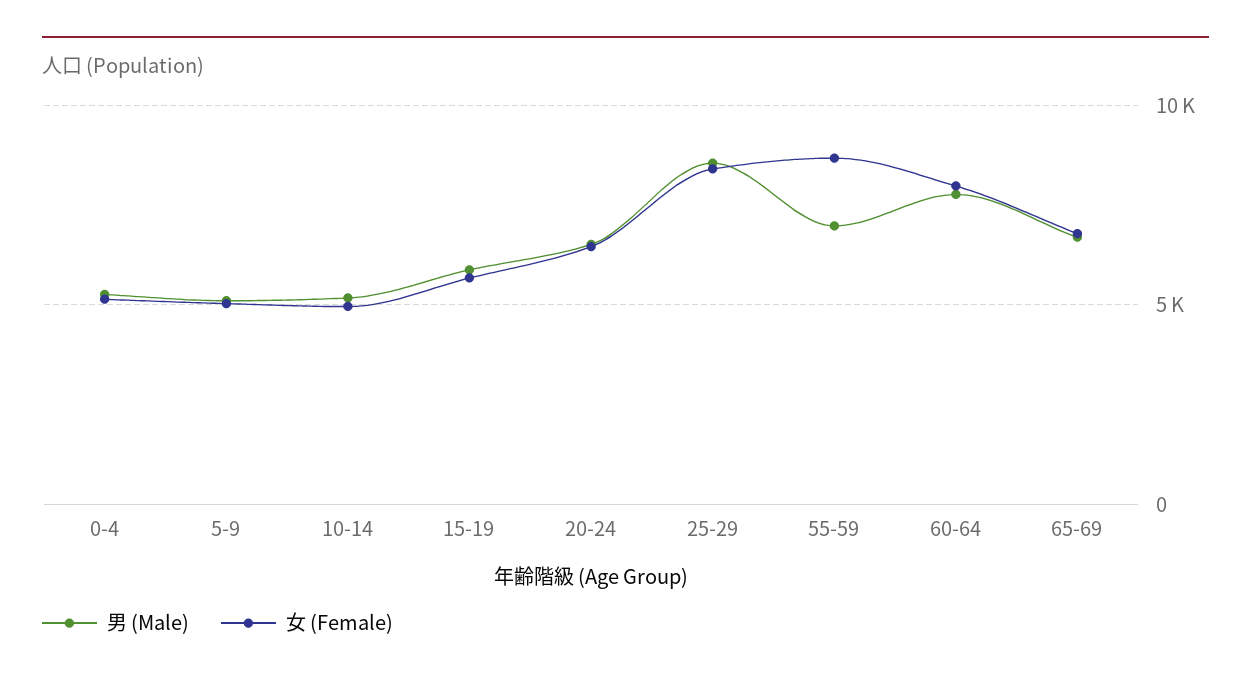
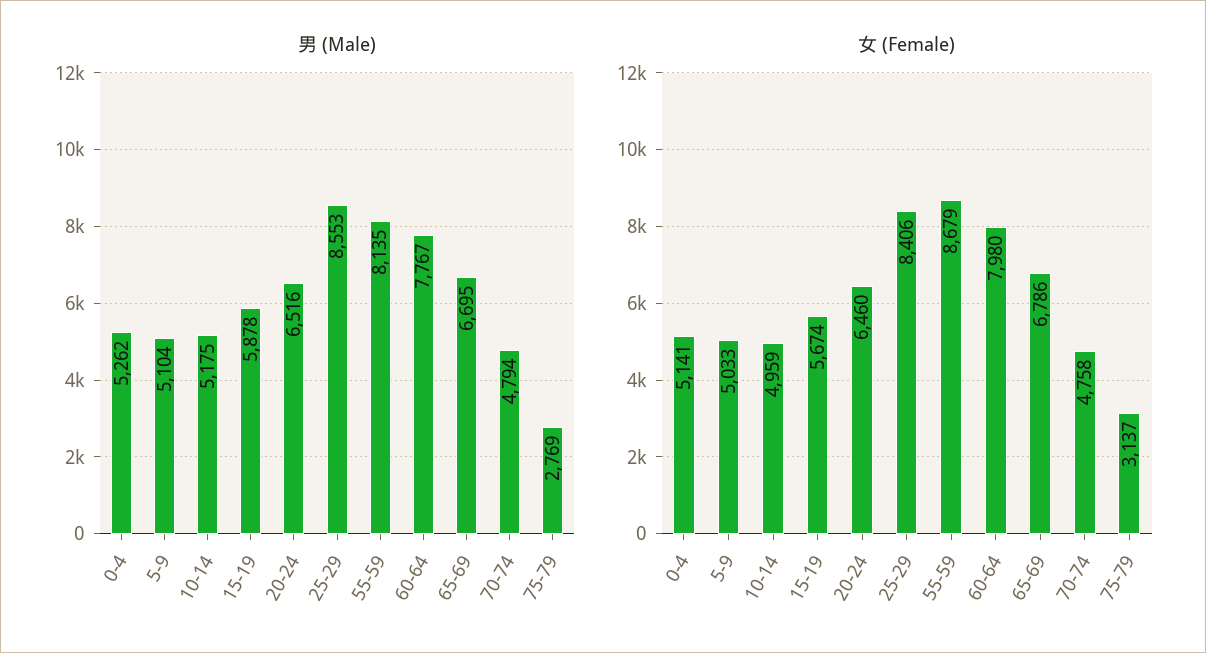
男 (Male), 55-59: 7000 -> 8135
男 (Male), 70-74: none -> 4794
男 (Male), 75-79: none -> 2769
女 (Female), 70-74: none -> 4758
女 (Female), 75-79: none -> 3137

